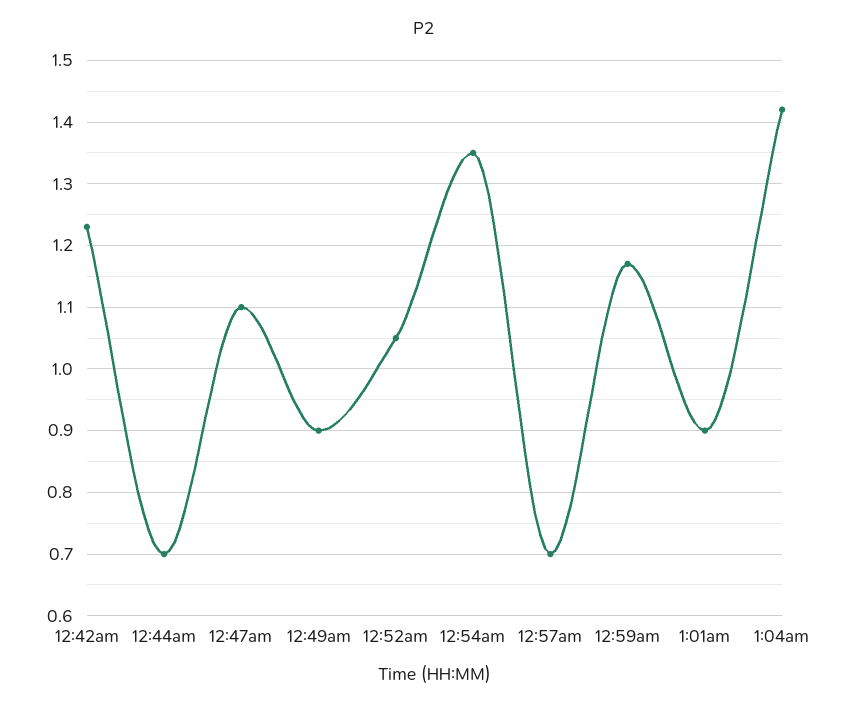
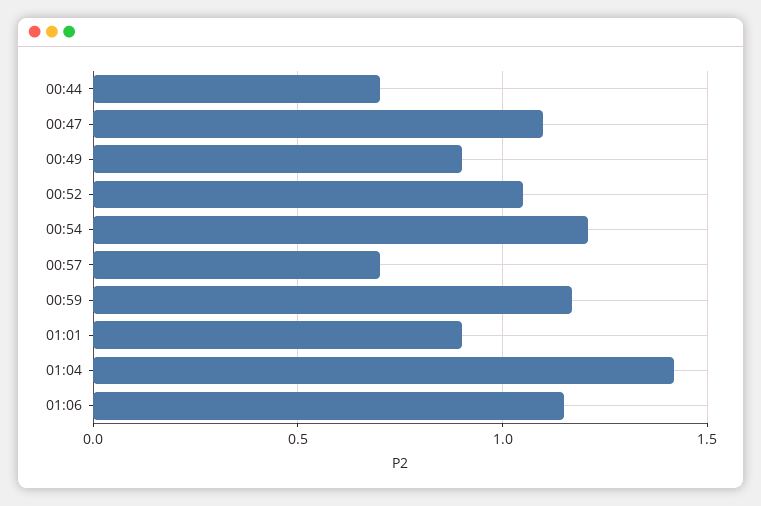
12:42am: 1.23 -> none
12:54am: 1.35 -> 1.2
01:06: none -> 1.15

